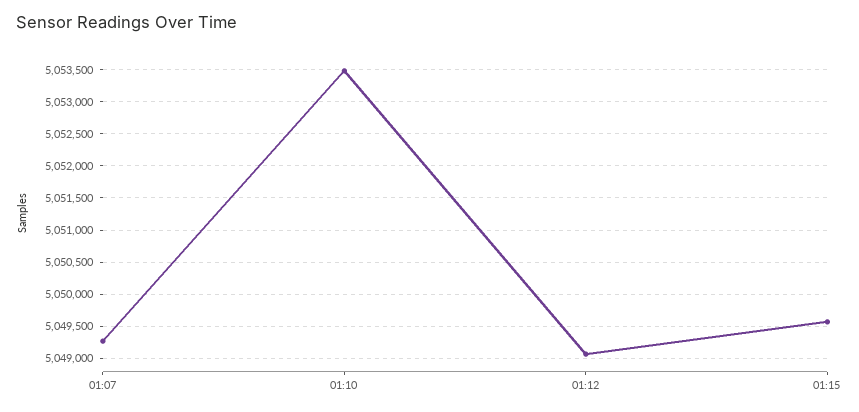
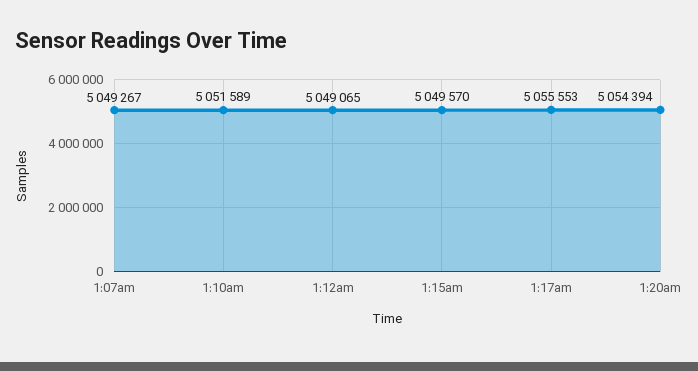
01:10: 5053500 -> 5051589
1:17am: none -> 5055553
1:20am: none -> 5054394

